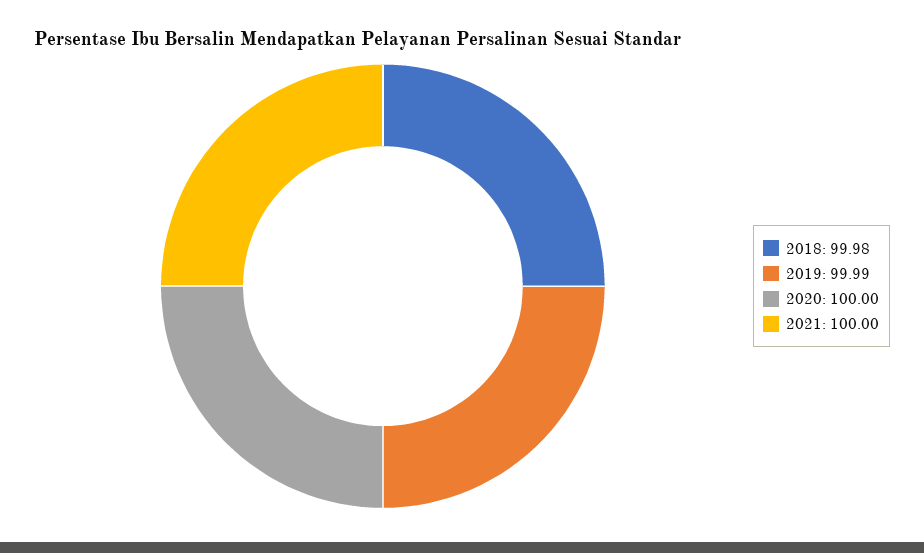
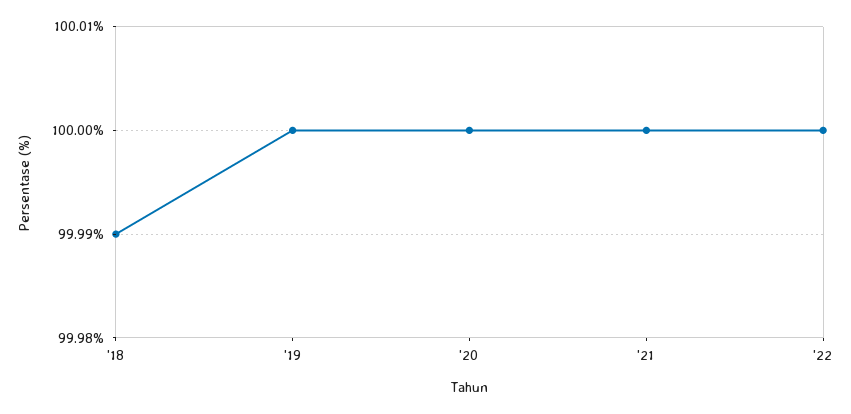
2018: 99.98 -> 99.99
2019: 99.99 -> 100
'22: none -> 100

